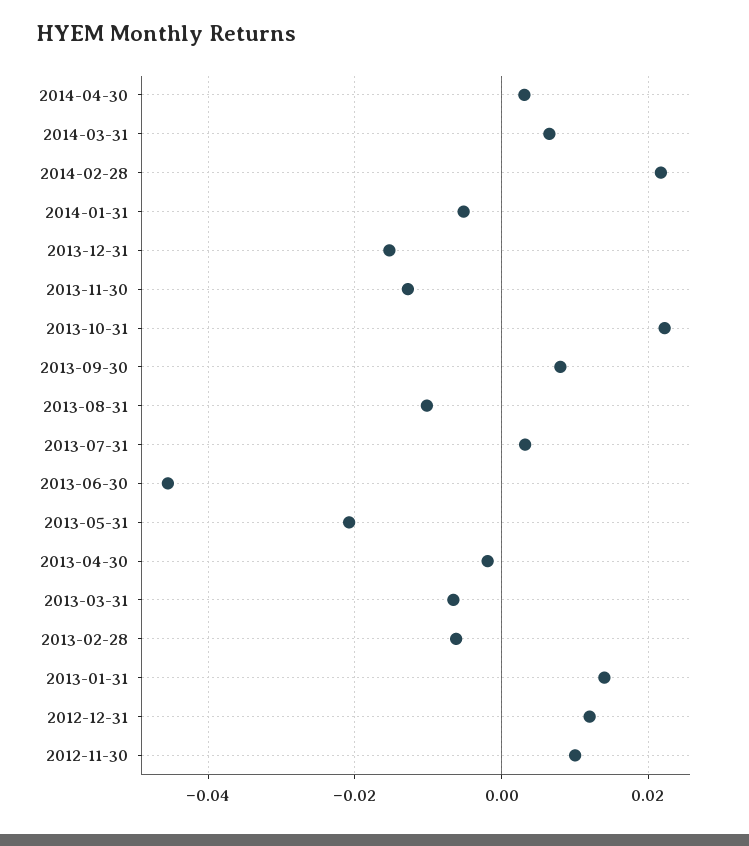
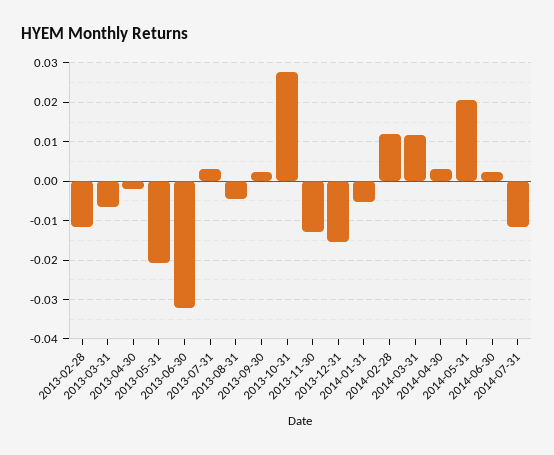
2014-03-31: 0.006 -> 0.012
2014-02-28: 0.022 -> 0.012
2013-10-31: 0.022 -> 0.028
2013-09-30: 0.008 -> 0.002
2013-08-31: -0.01 -> -0.004
2013-06-30: -0.046 -> -0.032
2013-02-28: -0.006 -> -0.012
2013-01-31: 0.014 -> none
2012-12-31: 0.012 -> none
2012-11-30: 0.01 -> none
2014-05-31: none -> 0.02
2014-06-30: none -> 0.002
2014-07-31: none -> -0.012

